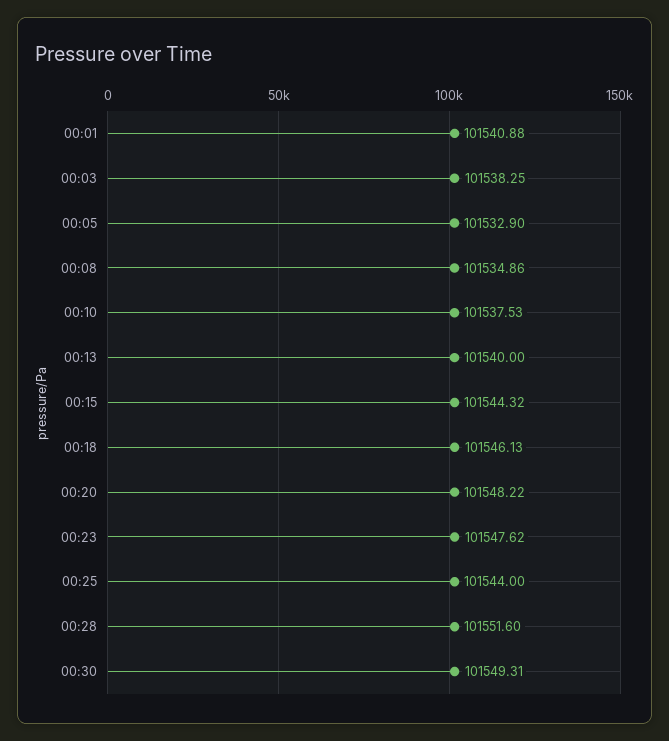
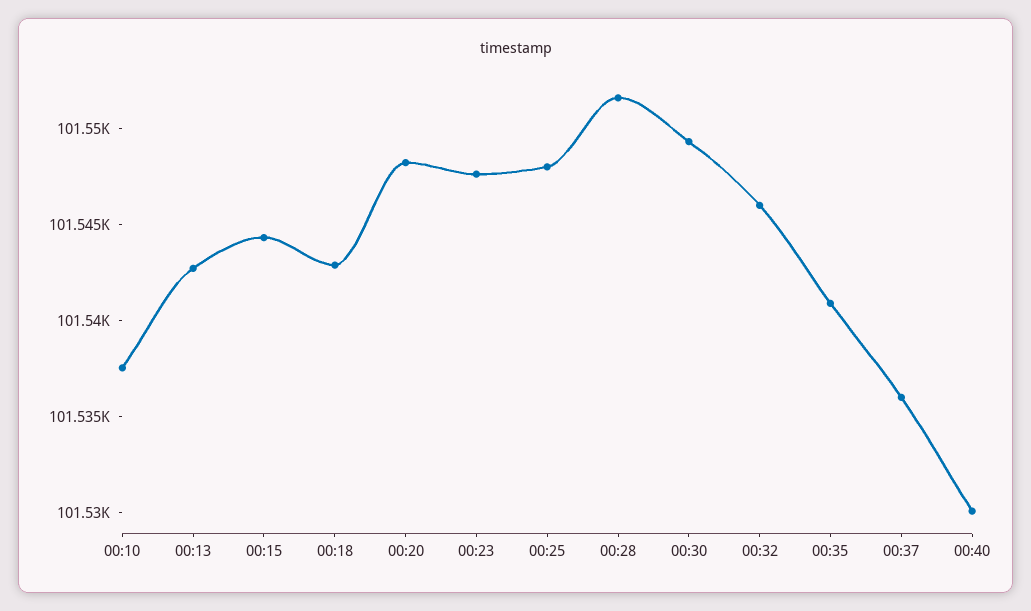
00:01: 101540.88 -> none
00:03: 101538.25 -> none
00:05: 101532.9 -> none
00:08: 101534.86 -> none
00:13: 101540 -> 101543
00:18: 101546.13 -> 101543
00:25: 101544 -> 101548
00:32: none -> 101546
00:35: none -> 101541
00:37: none -> 101536
00:40: none -> 101530

